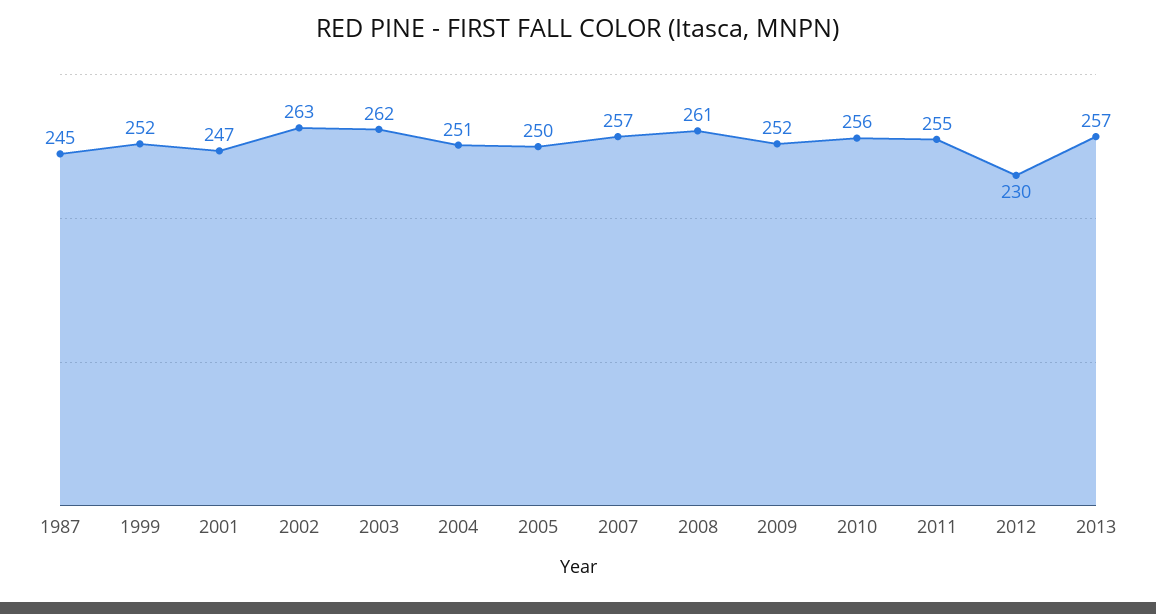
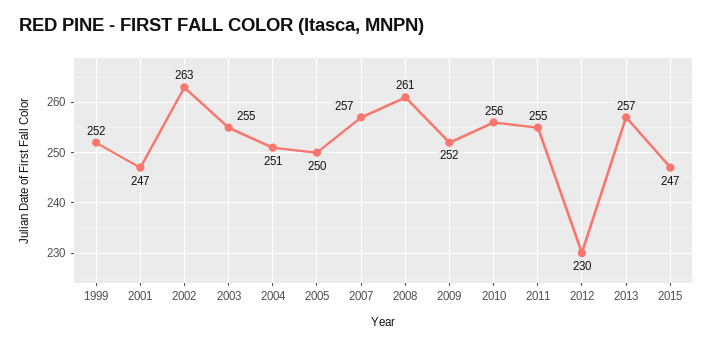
1987: 245 -> none
2003: 262 -> 255
2015: none -> 247

